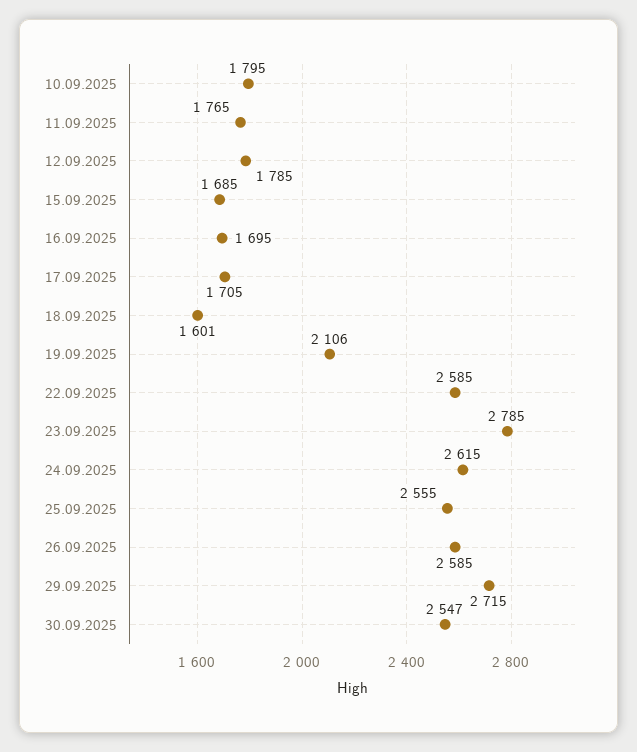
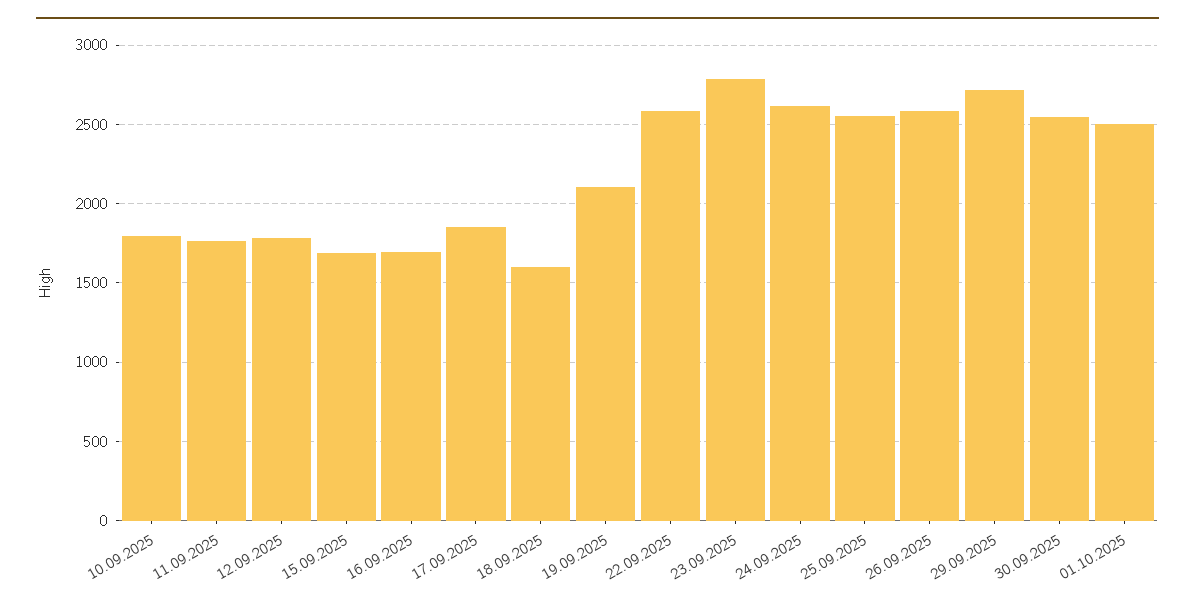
17.09.2025: 1705 -> 1850
01.10.2025: none -> 2500

